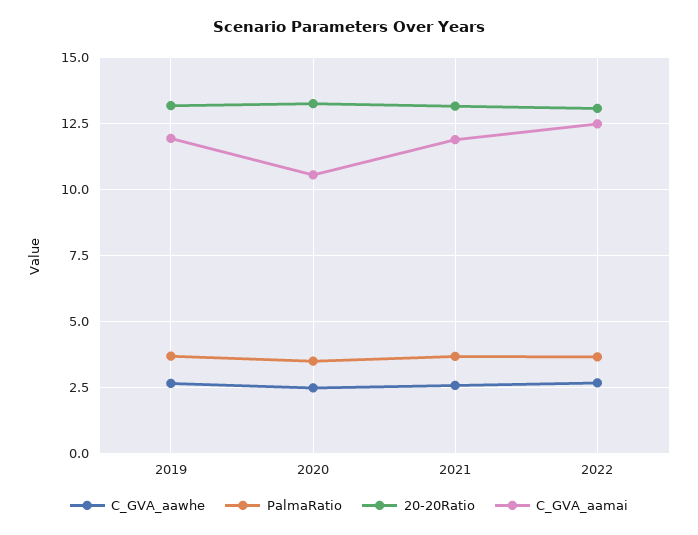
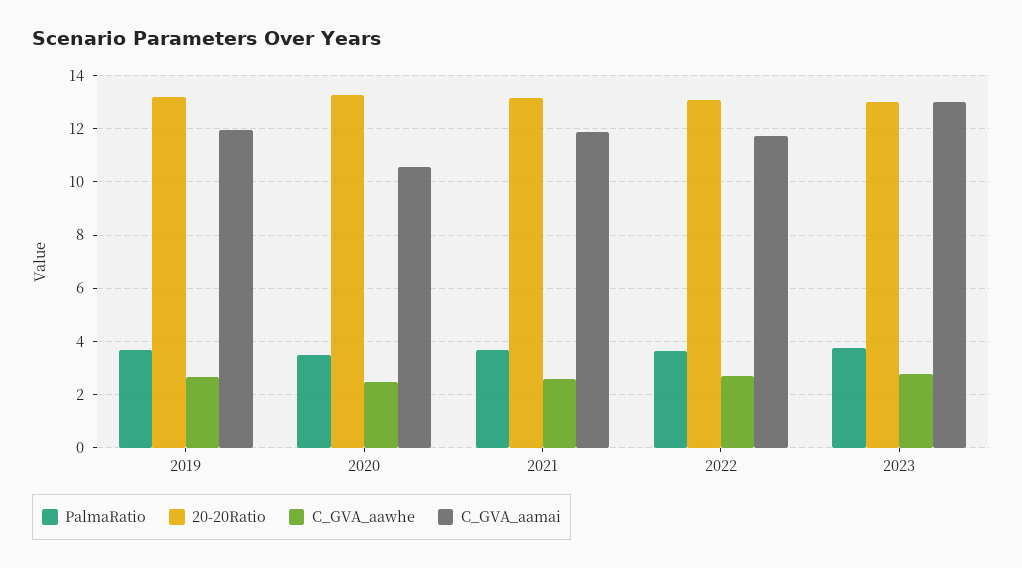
C_GVA_aamai, 2022: 12.5 -> 11.75
PalmaRatio, 2023: none -> 3.75
20-20Ratio, 2023: none -> 13
C_GVA_aawhe, 2023: none -> 2.75
C_GVA_aamai, 2023: none -> 13

